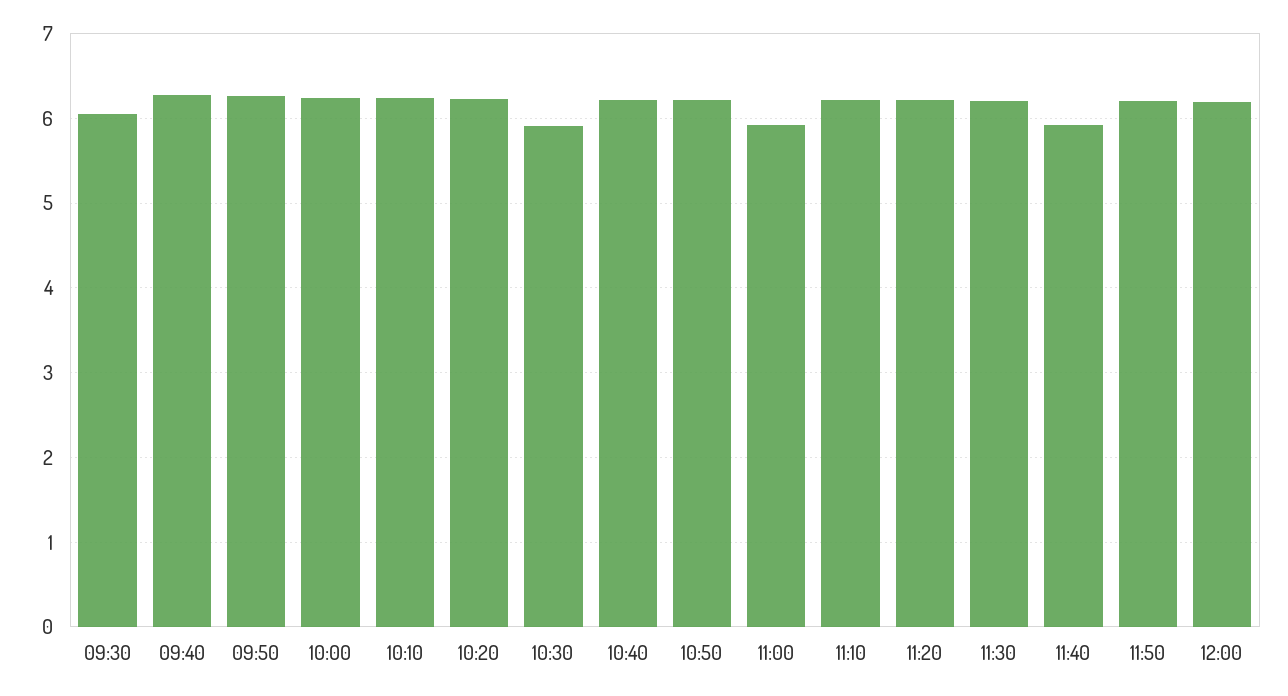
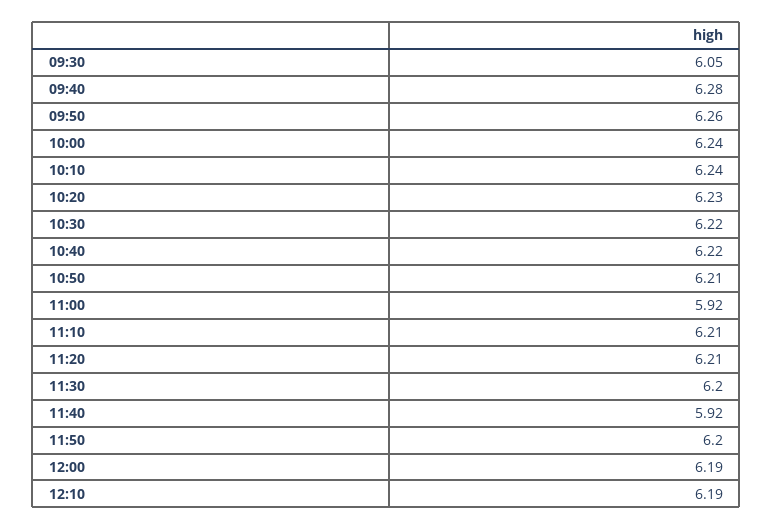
10:30: 5.9 -> 6.22
12:10: none -> 6.19

